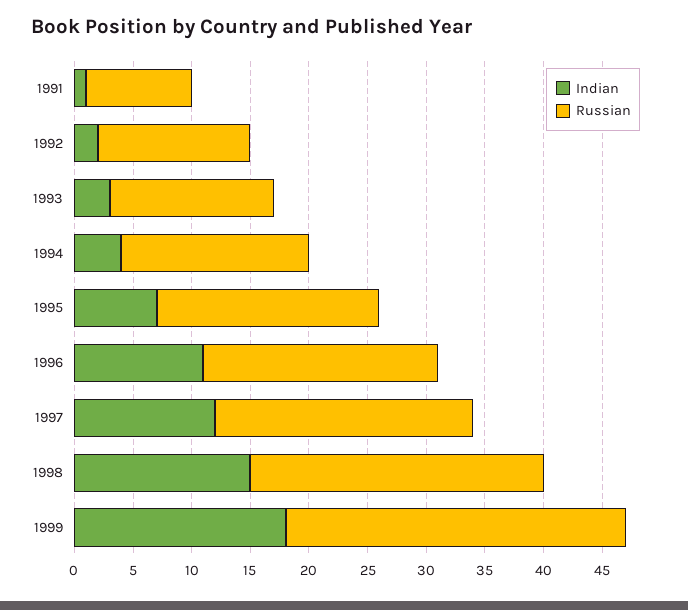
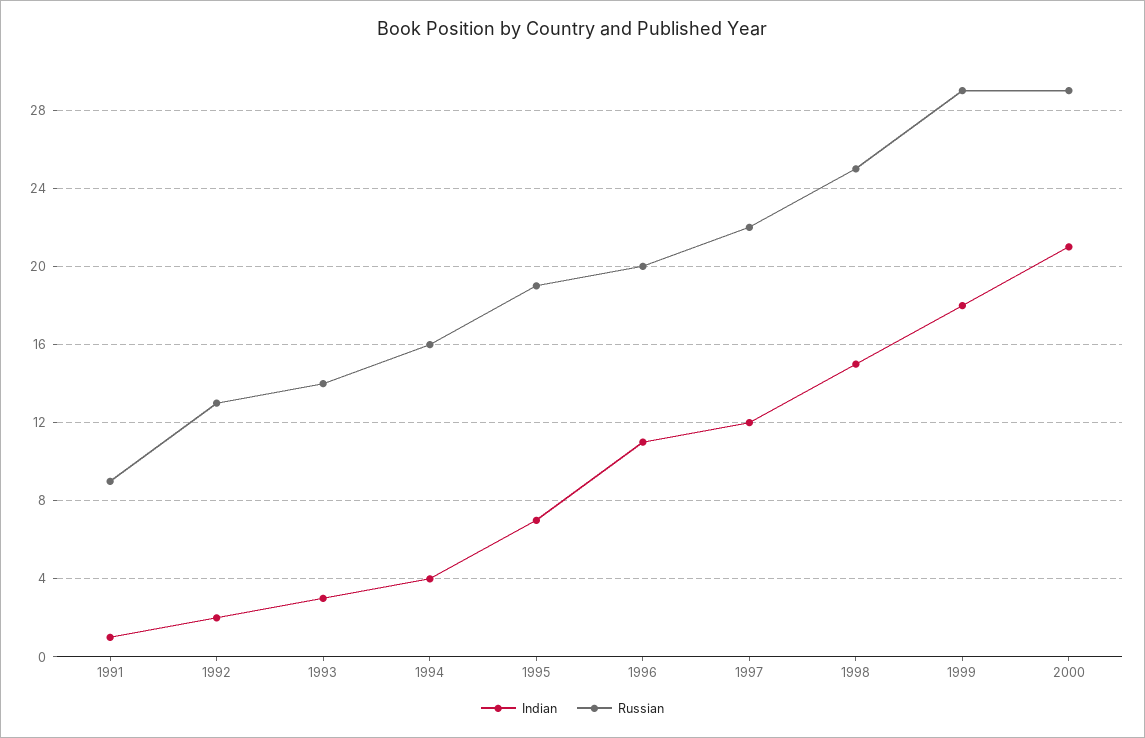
Indian, 2000: none -> 21
Russian, 2000: none -> 29

